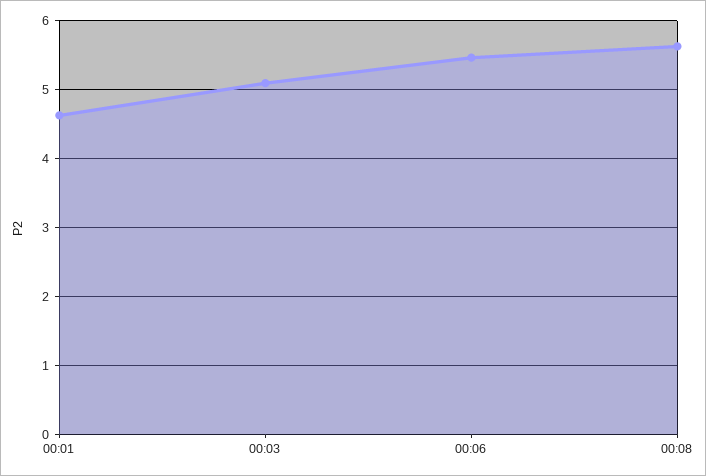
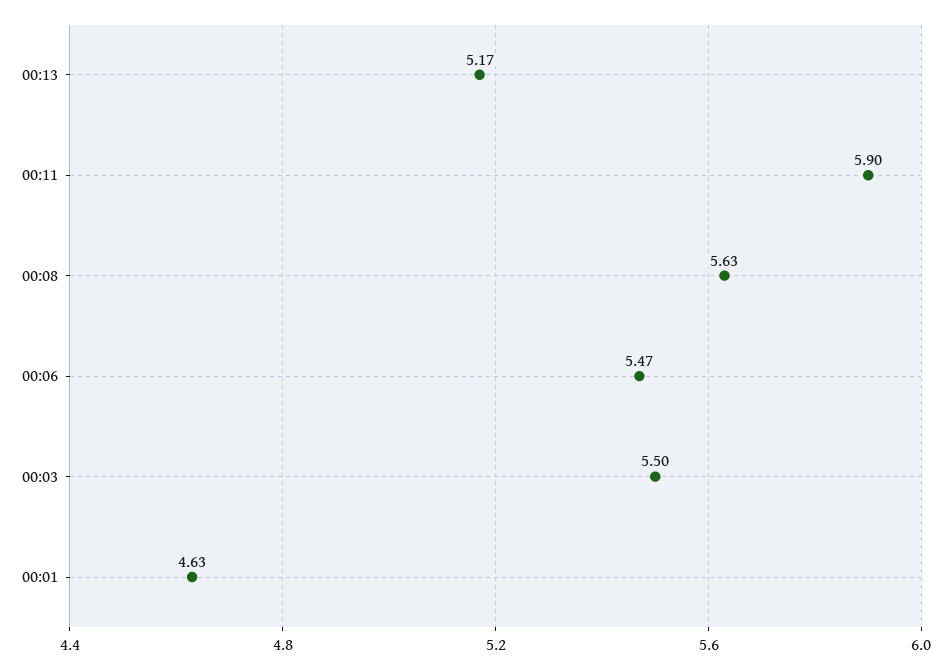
00:03: 5.1 -> 5.5
00:13: none -> 5.17
00:11: none -> 5.9

